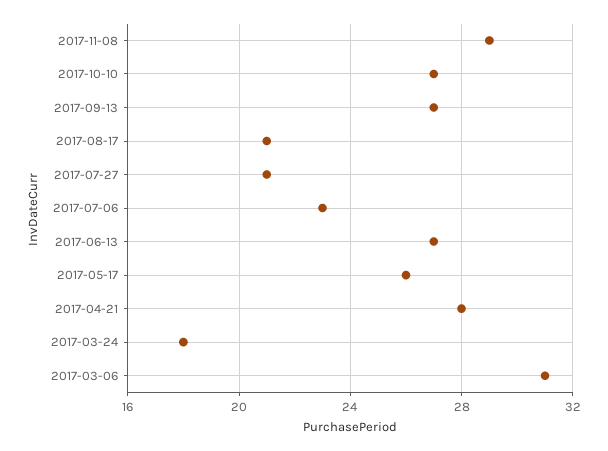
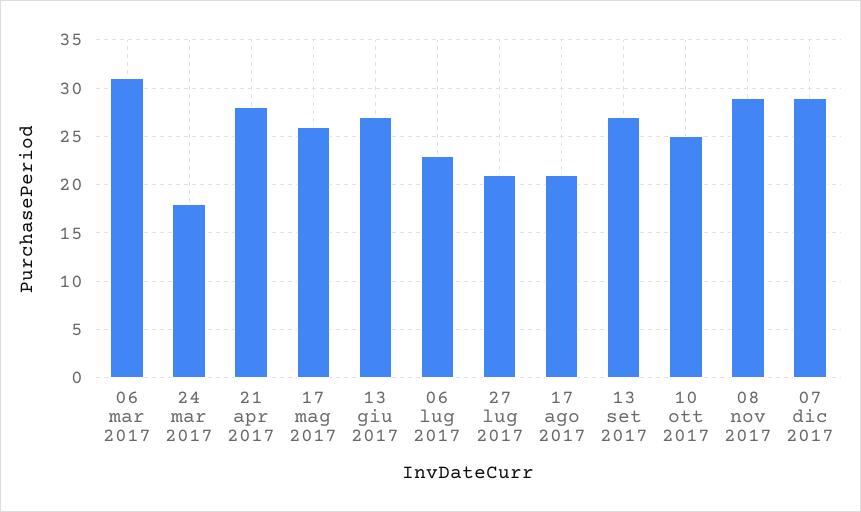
2017-10-10: 27 -> 25
07 dic 2017: none -> 29

